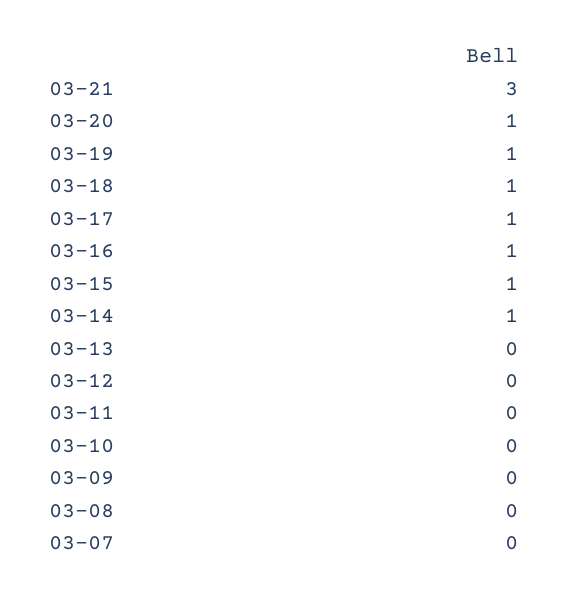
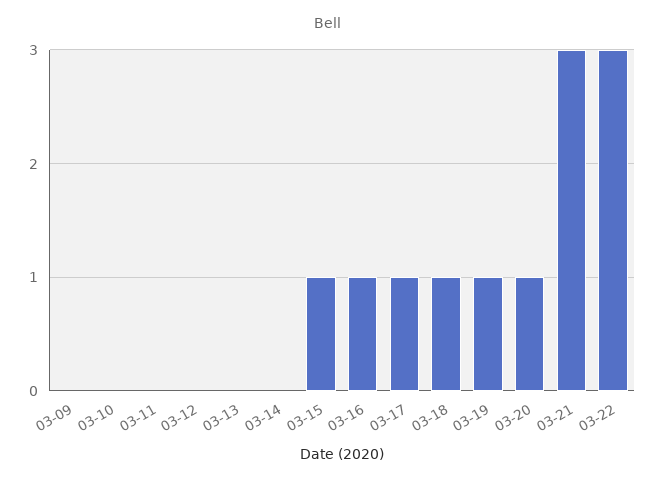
03-14: 1 -> 0
03-08: 0 -> none
03-07: 0 -> none
03-22: none -> 3

